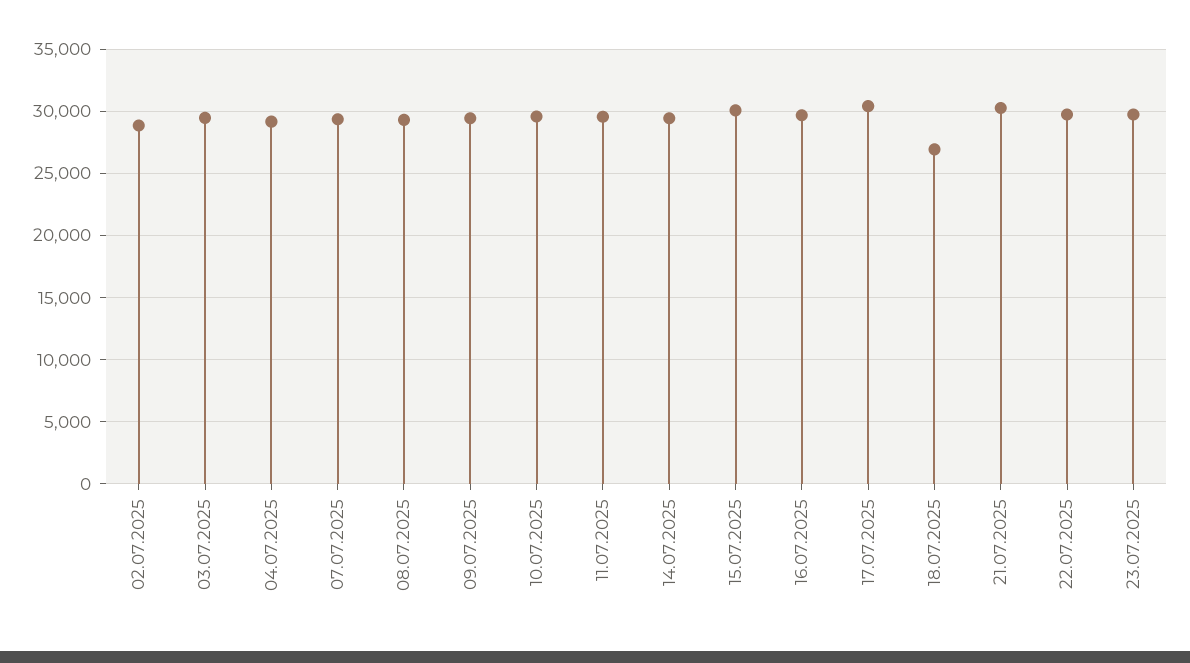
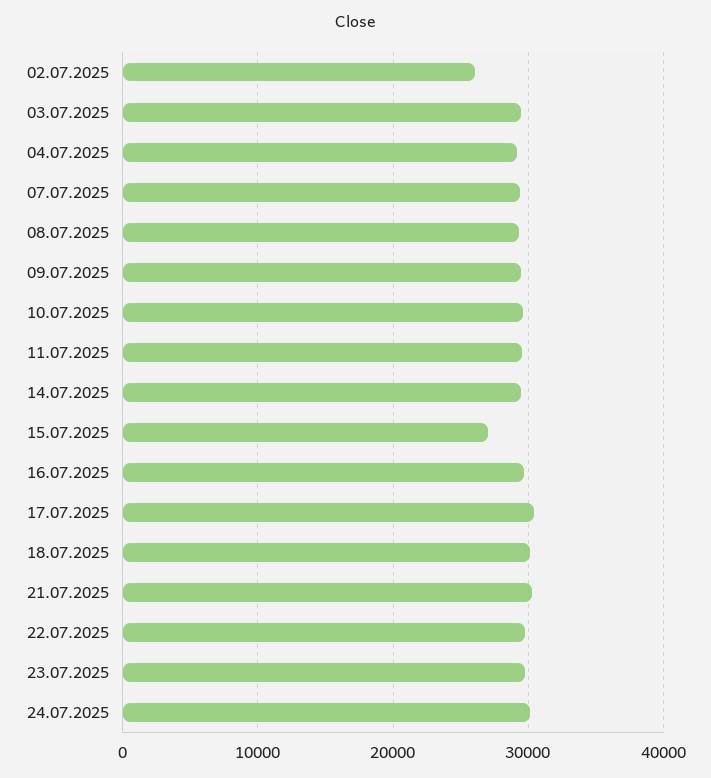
02.07.2025: 29000 -> 26000
15.07.2025: 30000 -> 27000
18.07.2025: 27000 -> 30000
24.07.2025: none -> 30000

